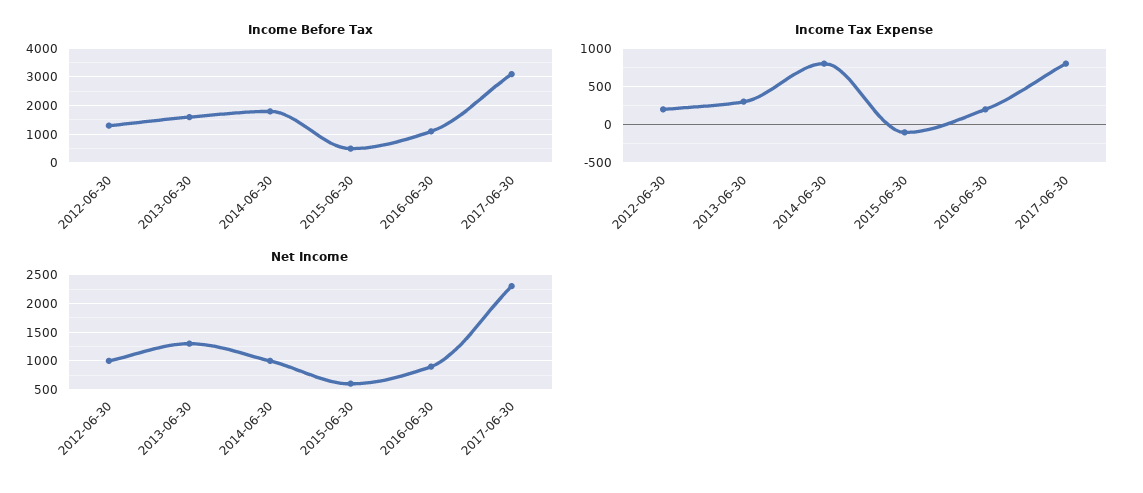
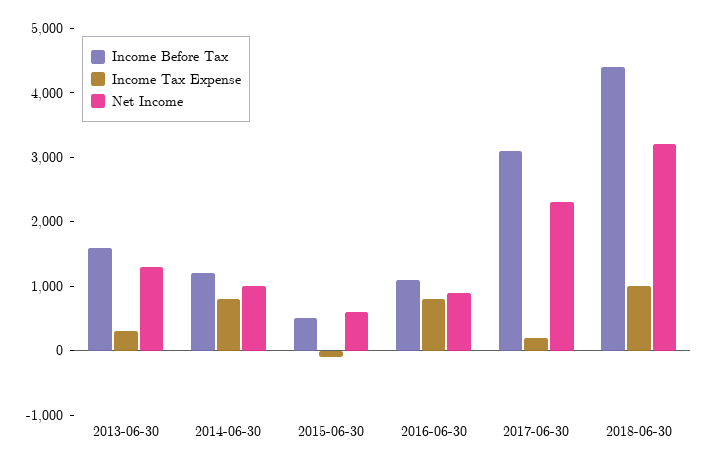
Income Before Tax, 2012-06-30: 1250 -> none
Income Before Tax, 2014-06-30: 1750 -> 1200
Income Tax Expense, 2012-06-30: 200 -> none
Income Tax Expense, 2016-06-30: 200 -> 800
Income Tax Expense, 2017-06-30: 800 -> 200
Net Income, 2012-06-30: 1000 -> none
Income Before Tax, 2018-06-30: none -> 4400
Income Tax Expense, 2018-06-30: none -> 1000
Net Income, 2018-06-30: none -> 3200

